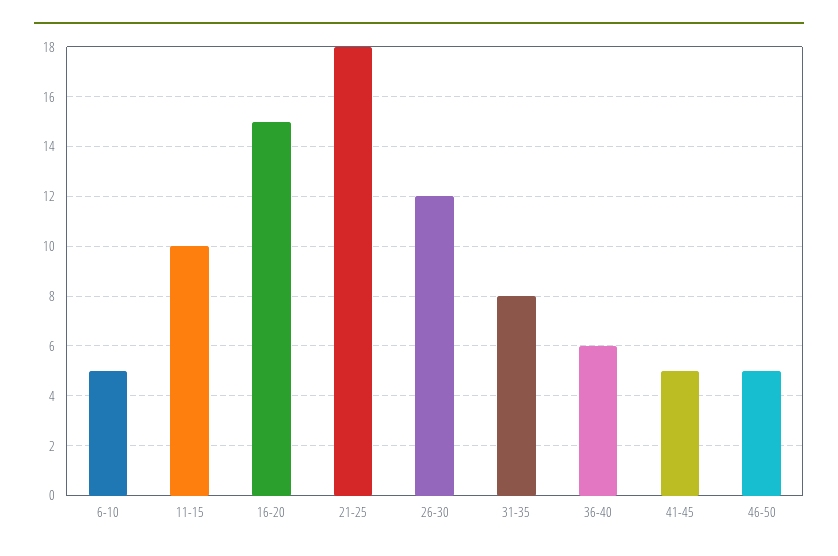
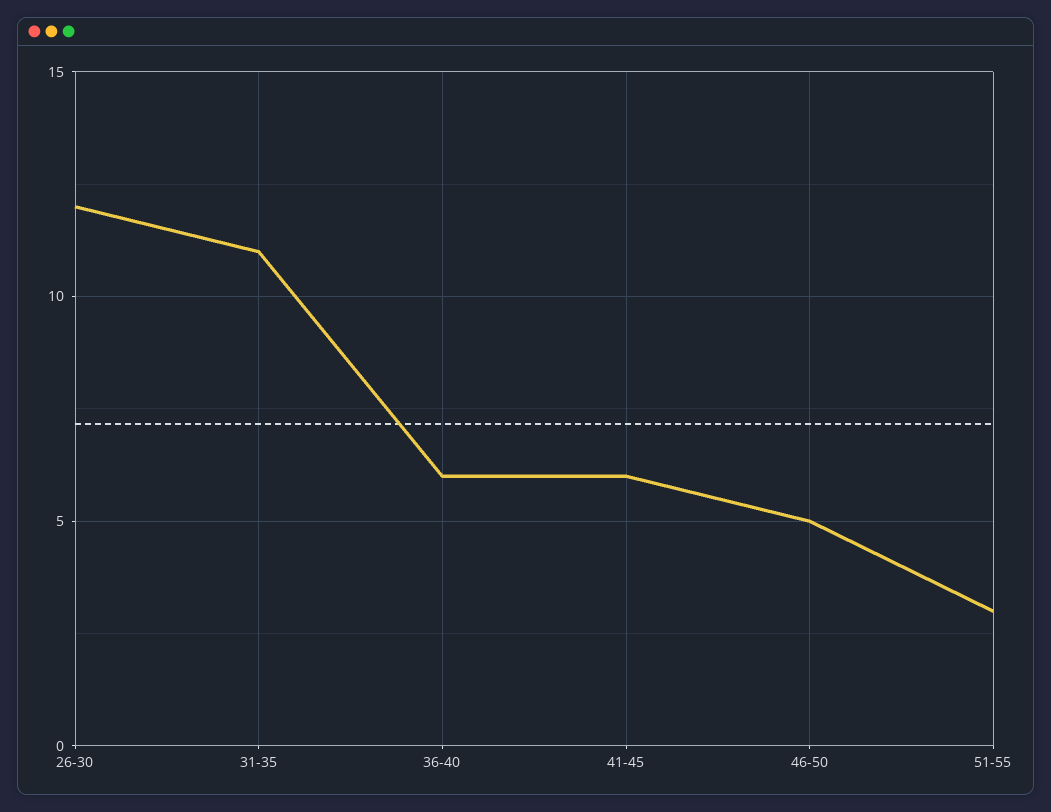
6-10: 5 -> none
11-15: 10 -> none
16-20: 15 -> none
21-25: 18 -> none
31-35: 8 -> 11
41-45: 5 -> 6
51-55: none -> 3

